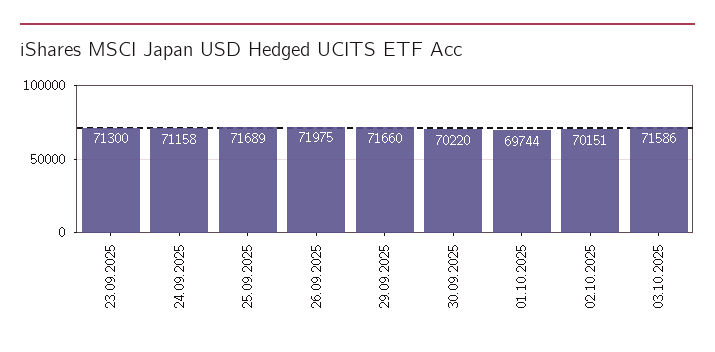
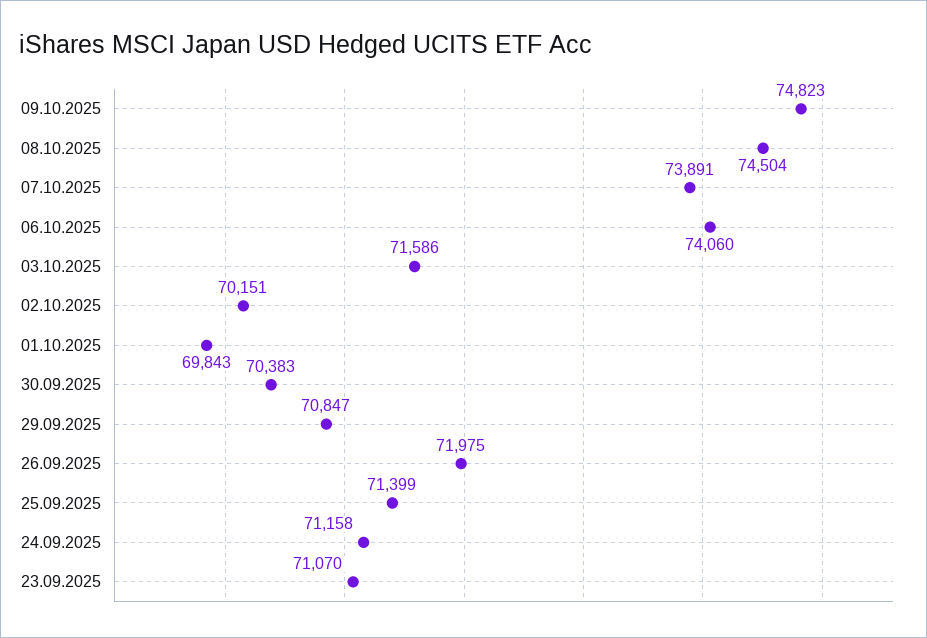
23.09.2025: 71300 -> 71070
25.09.2025: 71689 -> 71399
29.09.2025: 71660 -> 70847
30.09.2025: 70220 -> 70383
01.10.2025: 69744 -> 69843
09.10.2025: none -> 74823
08.10.2025: none -> 74504
07.10.2025: none -> 73891
06.10.2025: none -> 74060

